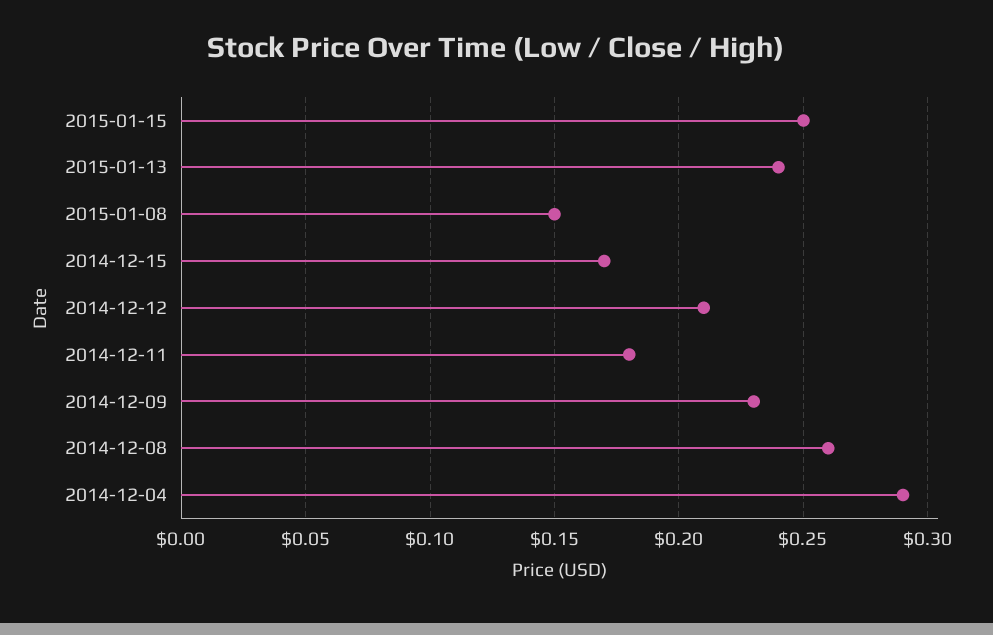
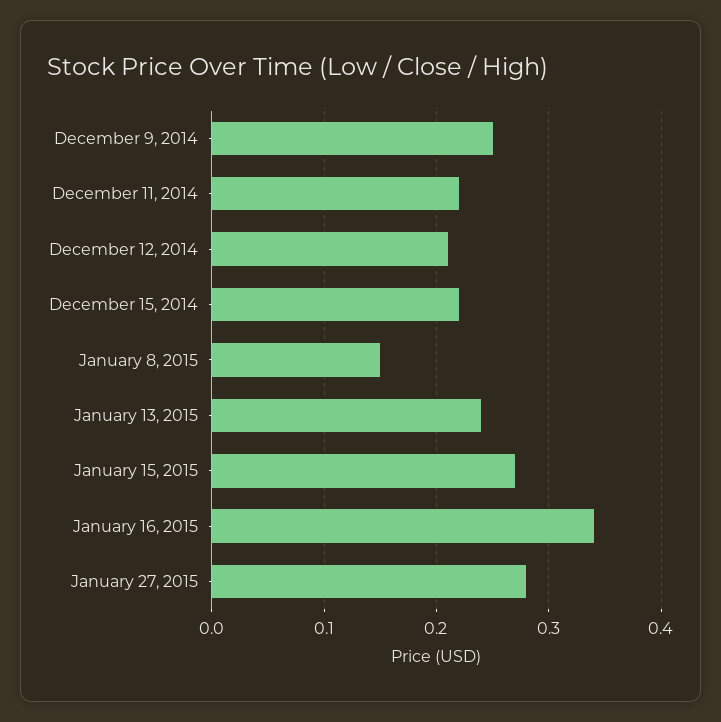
2015-01-15: 0.25 -> 0.27
2014-12-15: 0.17 -> 0.22
2014-12-11: 0.18 -> 0.22
2014-12-09: 0.23 -> 0.25
2014-12-08: 0.26 -> none
2014-12-04: 0.29 -> none
January 16, 2015: none -> 0.34
January 27, 2015: none -> 0.28

